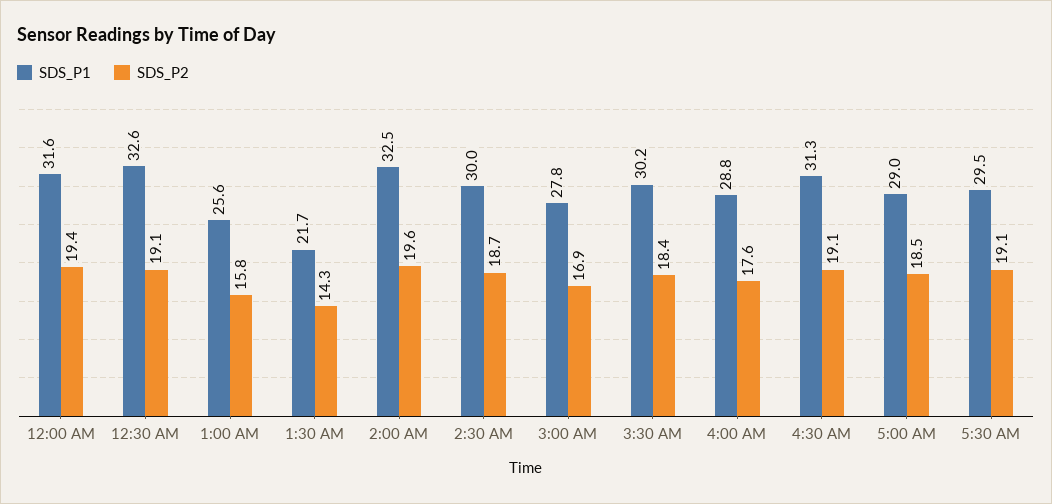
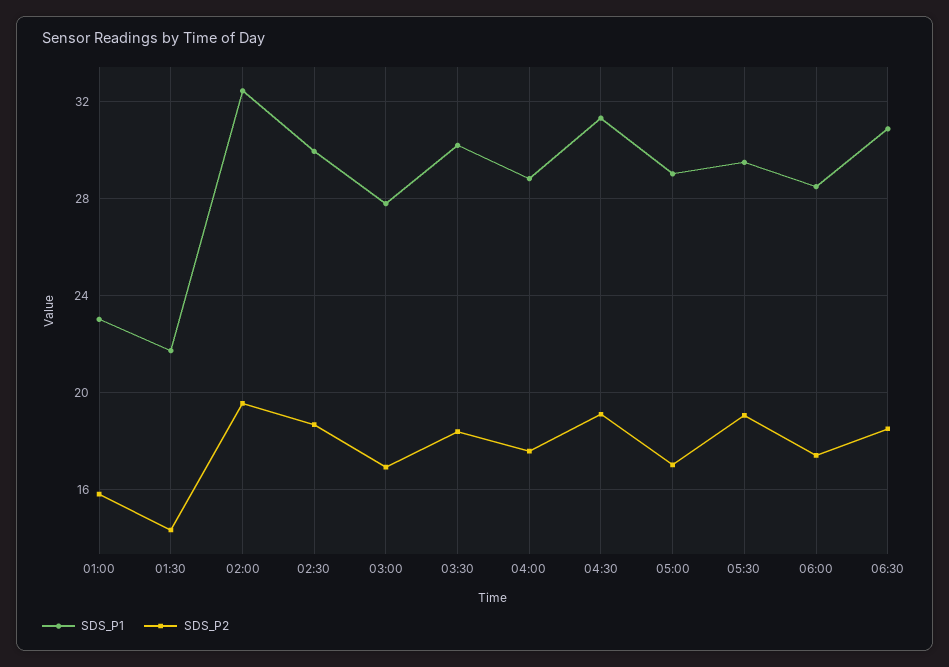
SDS_P1, 12:00 AM: 31.6 -> none
SDS_P2, 12:00 AM: 19.4 -> none
SDS_P1, 12:30 AM: 32.6 -> none
SDS_P2, 12:30 AM: 19.1 -> none
SDS_P1, 1:00 AM: 25.6 -> 23
SDS_P2, 5:00 AM: 18.5 -> 17
SDS_P1, 06:00: none -> 28.5
SDS_P2, 06:00: none -> 17.5
SDS_P1, 06:30: none -> 31
SDS_P2, 06:30: none -> 18.5

